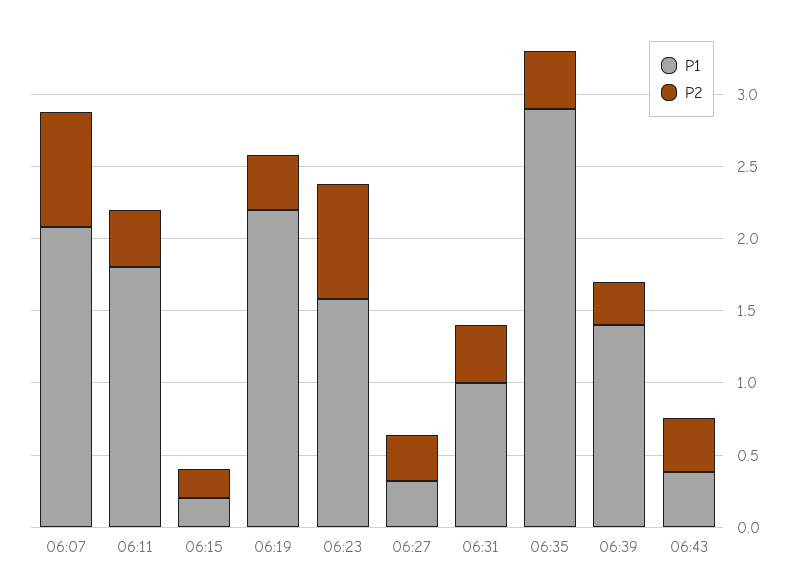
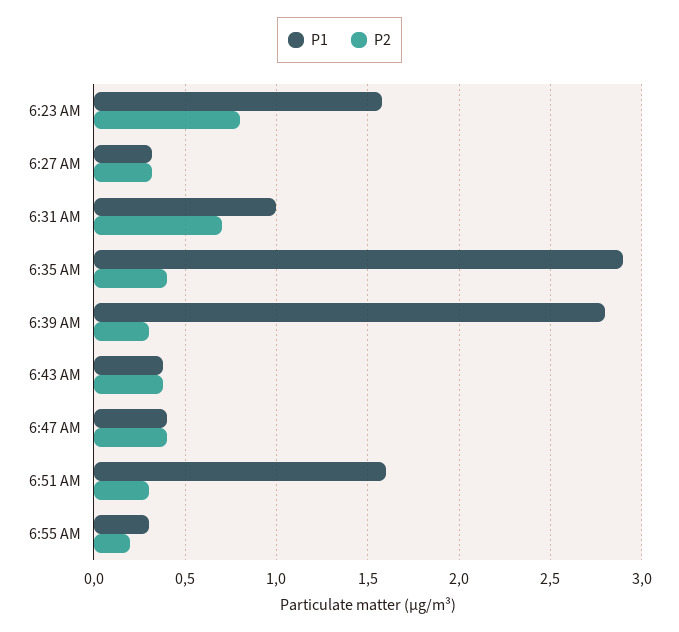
P1, 06:07: 2.1 -> none
P2, 06:07: 0.8 -> none
P1, 06:11: 1.8 -> none
P2, 06:11: 0.4 -> none
P1, 06:15: 0.2 -> none
P2, 06:15: 0.2 -> none
P1, 06:19: 2.2 -> none
P2, 06:19: 0.4 -> none
P2, 06:31: 0.4 -> 0.7
P1, 06:39: 1.4 -> 2.8
P1, 6:47 AM: none -> 0.4
P2, 6:47 AM: none -> 0.4
P1, 6:51 AM: none -> 1.6
P2, 6:51 AM: none -> 0.3
P1, 6:55 AM: none -> 0.3
P2, 6:55 AM: none -> 0.2

